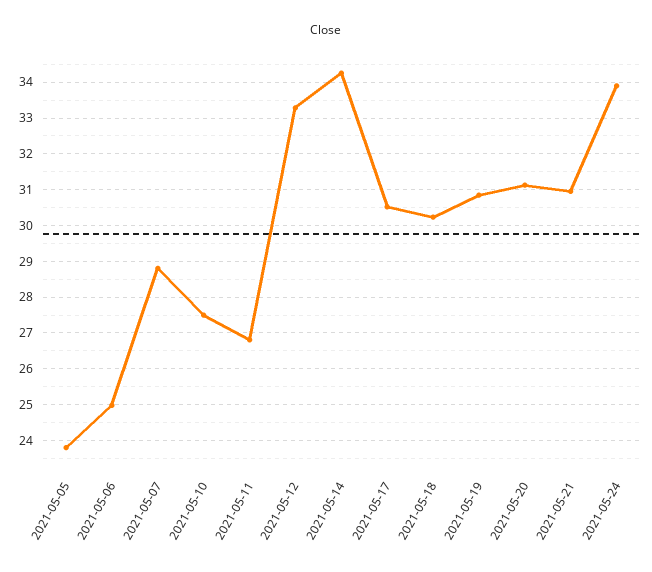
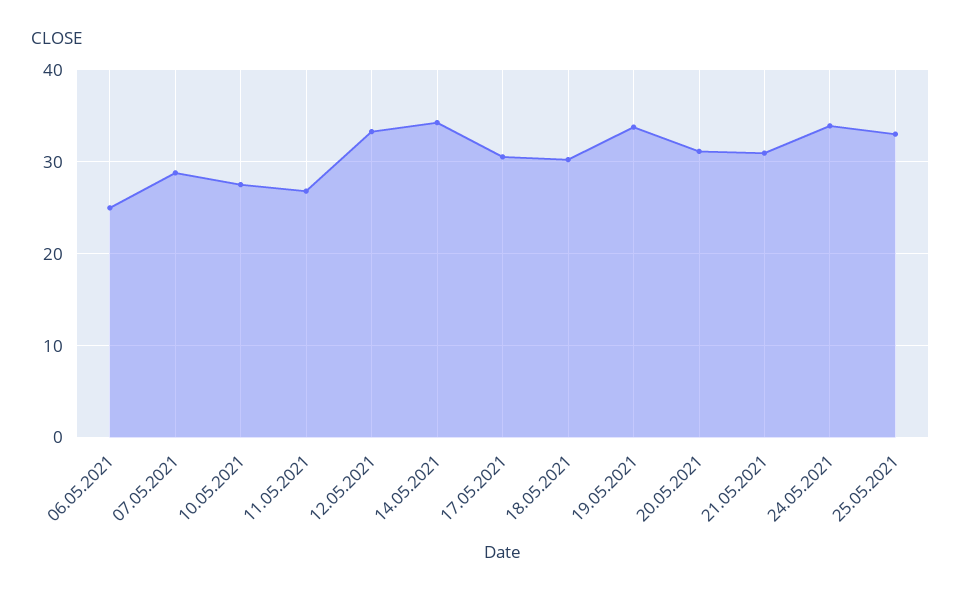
2021-05-05: 23.8 -> none
2021-05-19: 30.8 -> 34
25.05.2021: none -> 33

